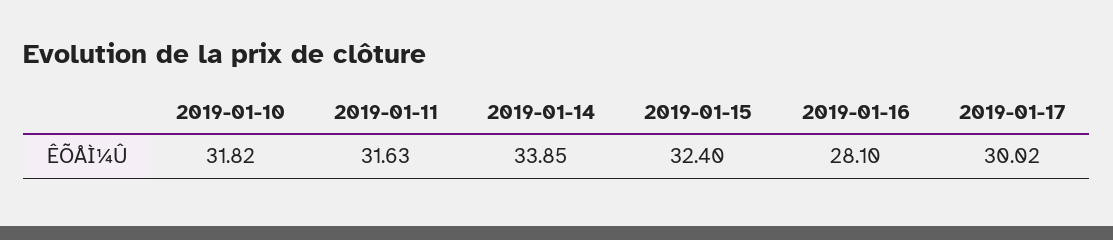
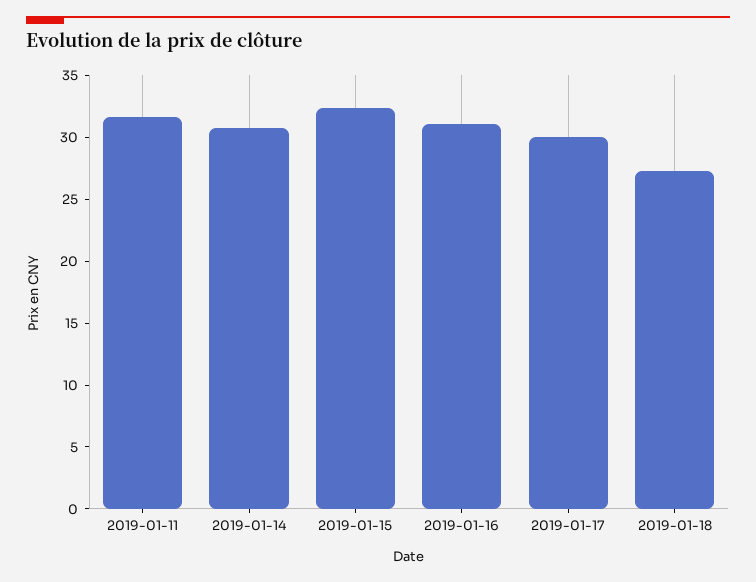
2019-01-10: 31.82 -> none
2019-01-14: 33.85 -> 31
2019-01-16: 28.1 -> 31
2019-01-18: none -> 27

